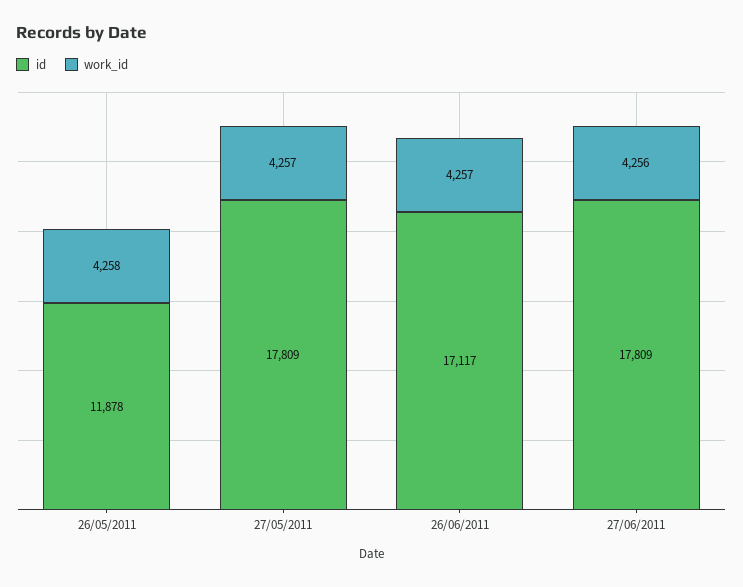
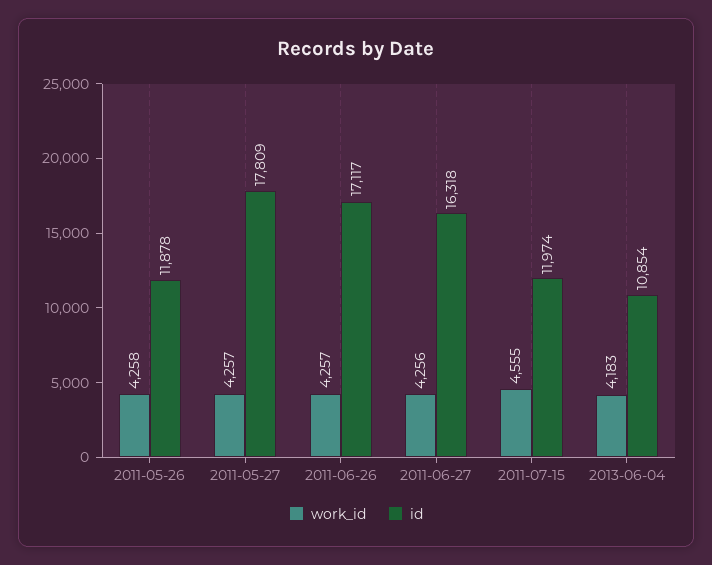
id, 27/06/2011: 17809 -> 16318
work_id, 2011-07-15: none -> 4555
id, 2011-07-15: none -> 11974
work_id, 2013-06-04: none -> 4183
id, 2013-06-04: none -> 10854

